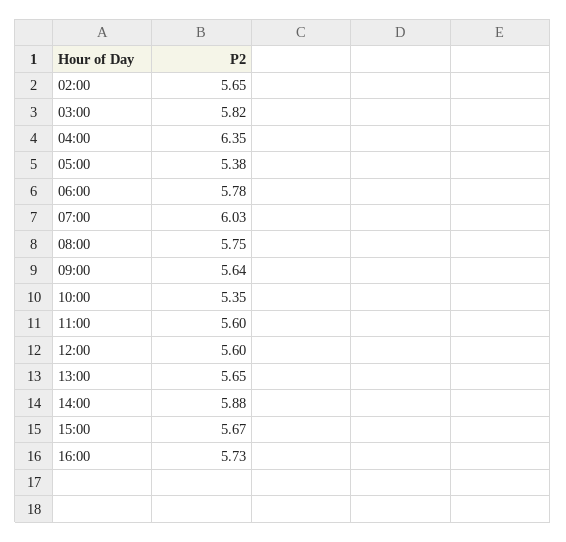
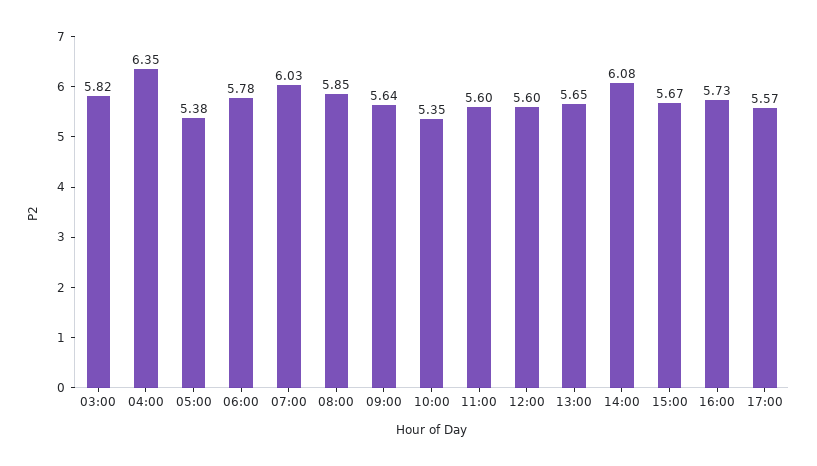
02:00: 5.65 -> none
08:00: 5.75 -> 5.85
14:00: 5.88 -> 6.08
17:00: none -> 5.57

